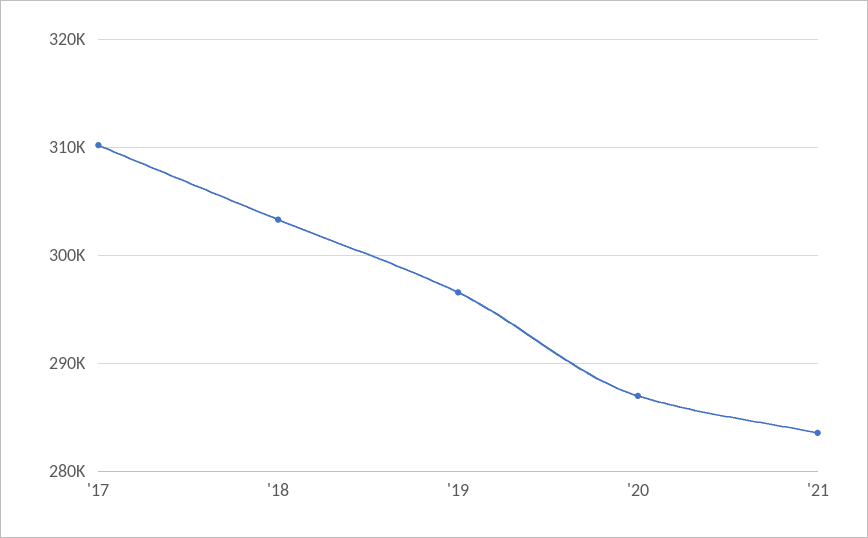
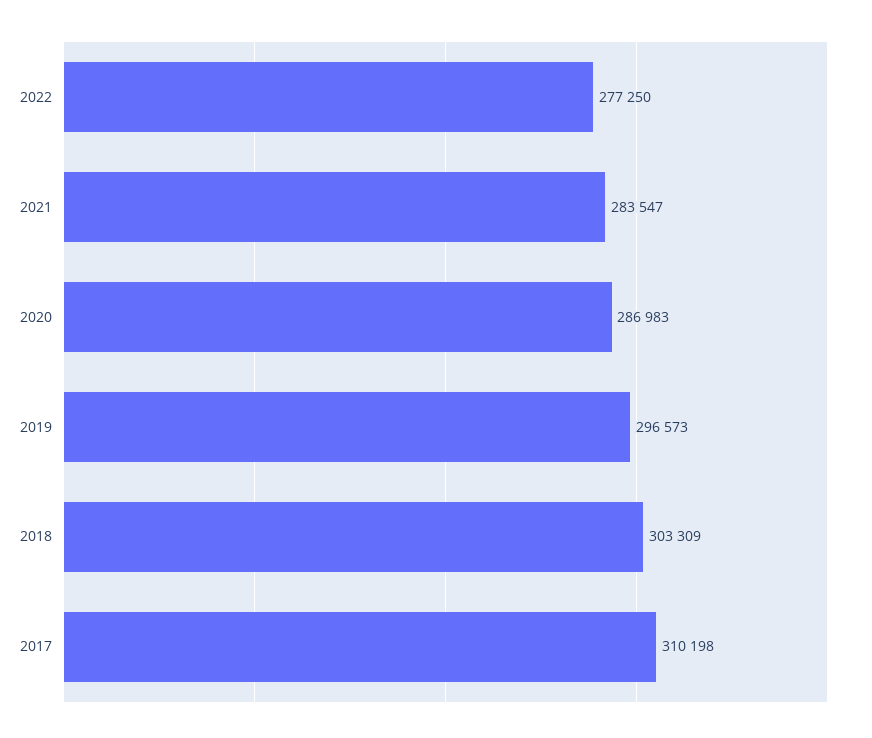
2022: none -> 277250

